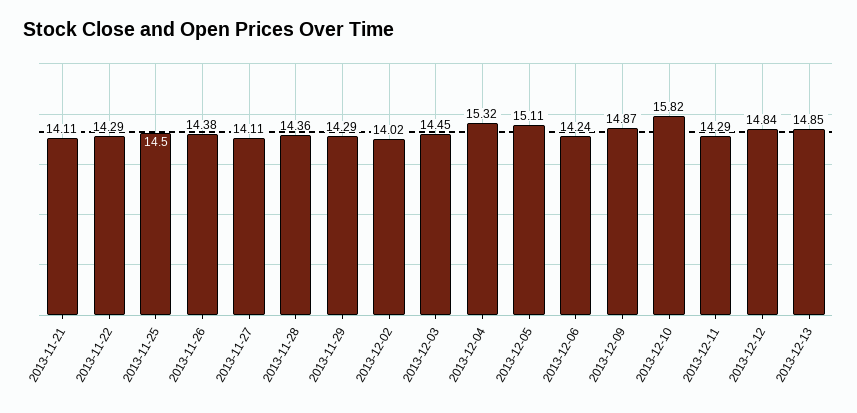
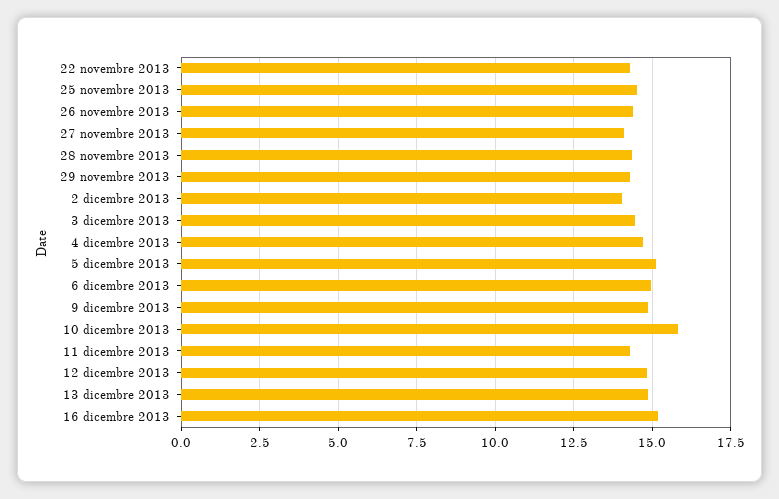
2013-11-21: 14.11 -> none
2013-12-04: 15.32 -> 14.75
2013-12-06: 14.24 -> 15
16 dicembre 2013: none -> 15.25

